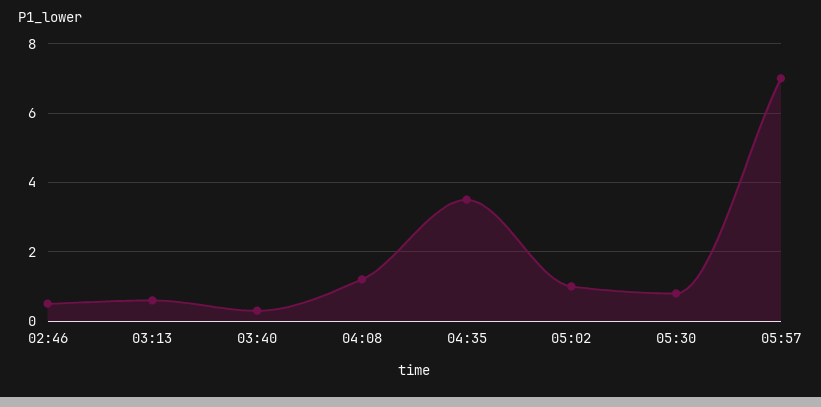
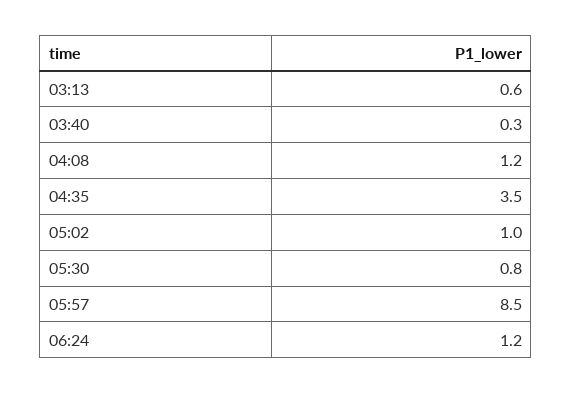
02:46: 0.5 -> none
05:57: 7 -> 8.5
06:24: none -> 1.2

